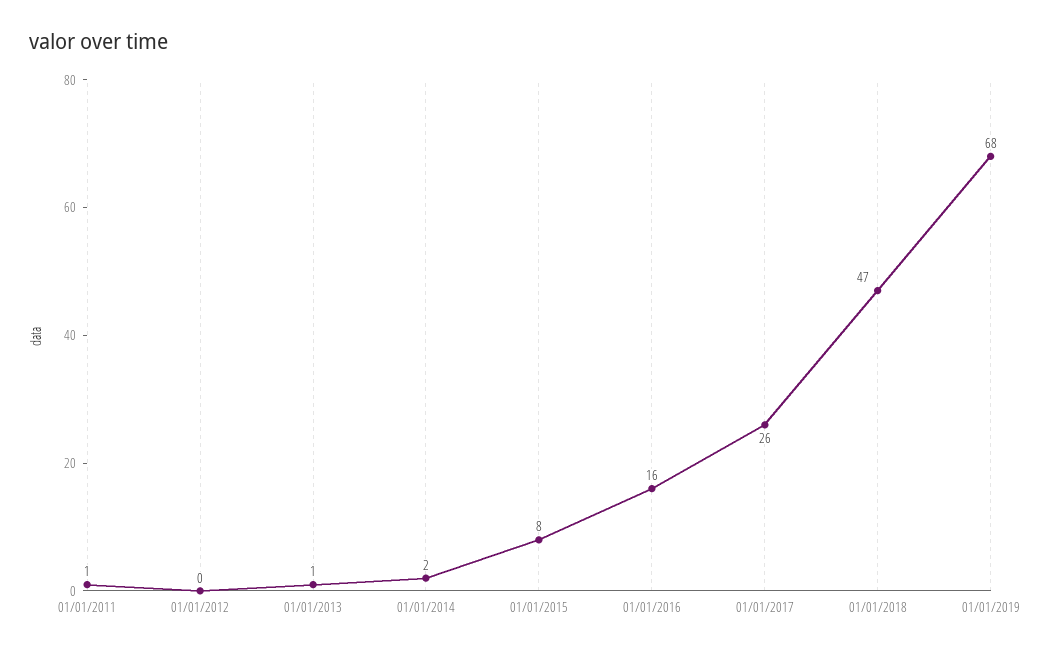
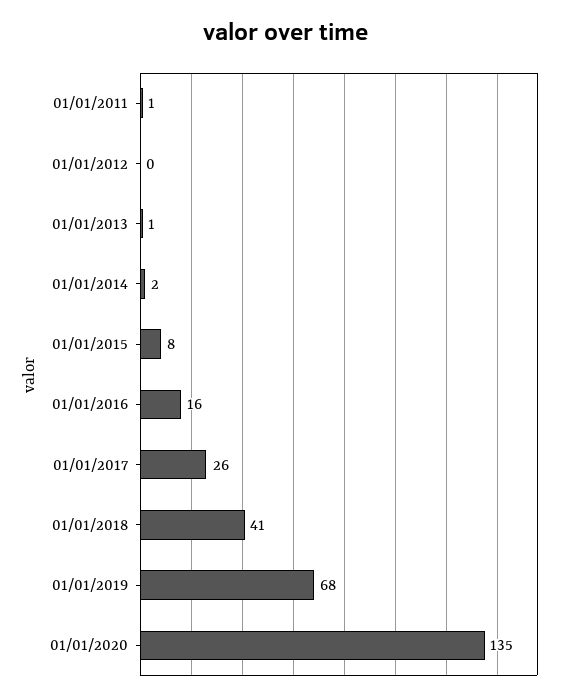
01/01/2018: 47 -> 41
01/01/2020: none -> 135

